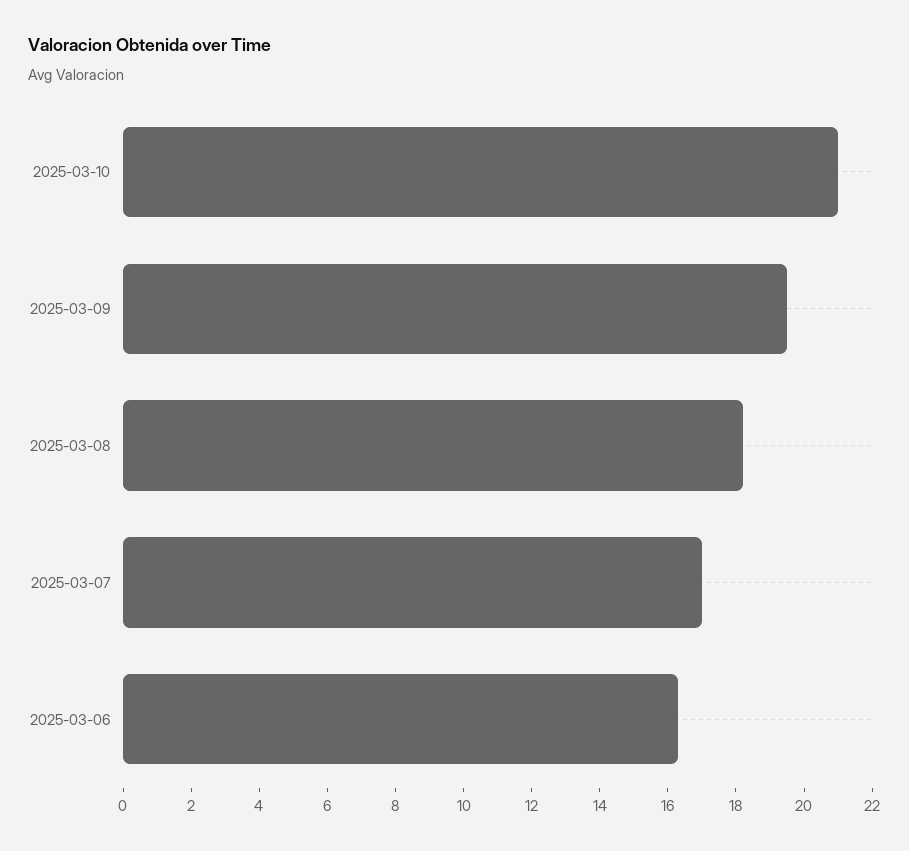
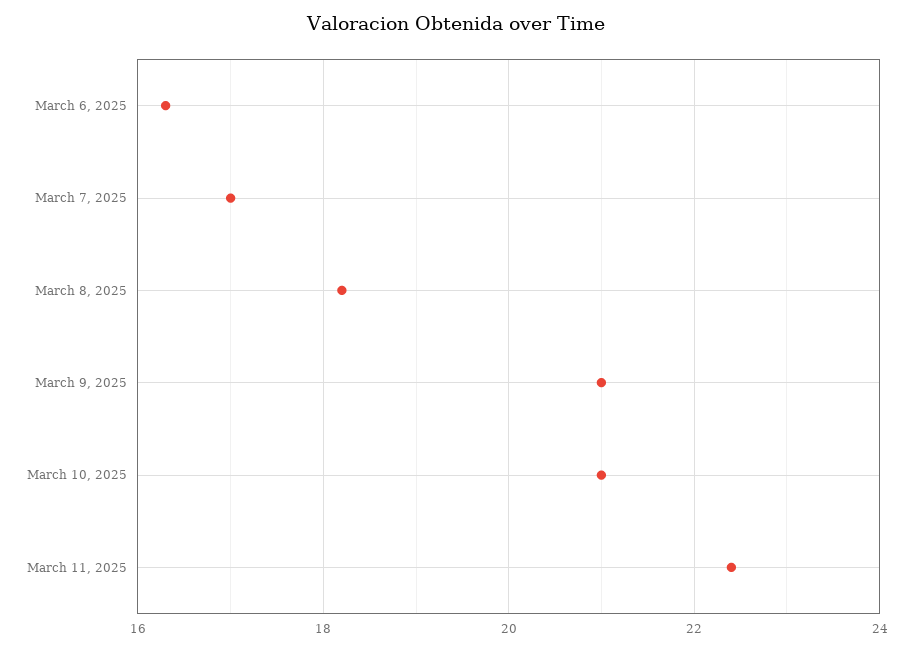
2025-03-09: 19.5 -> 21
March 11, 2025: none -> 22.5

